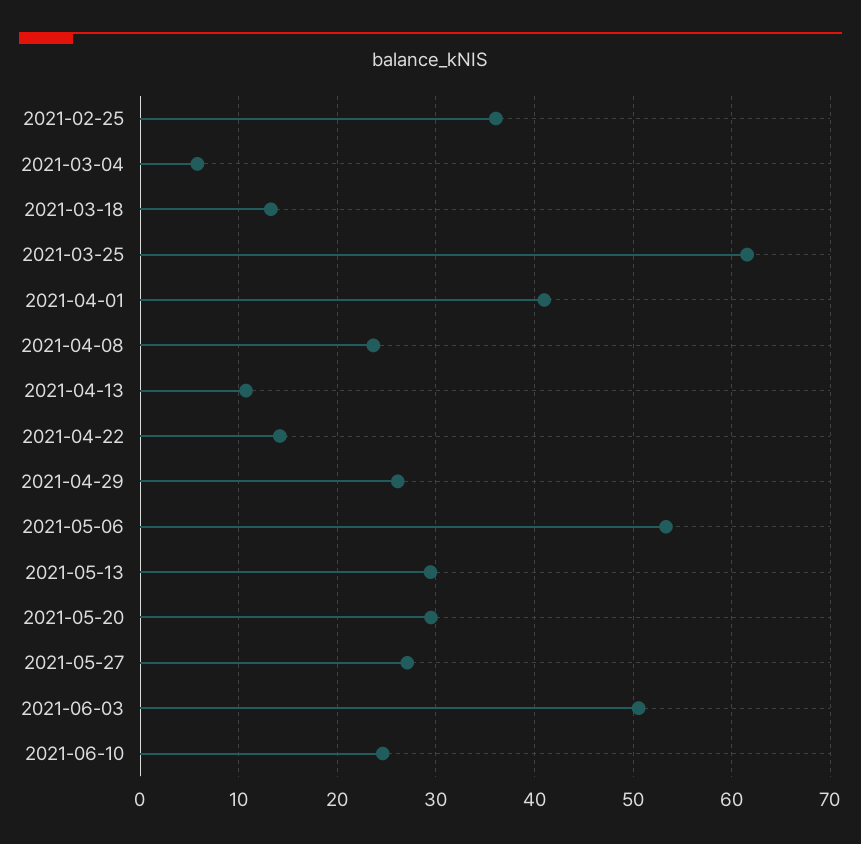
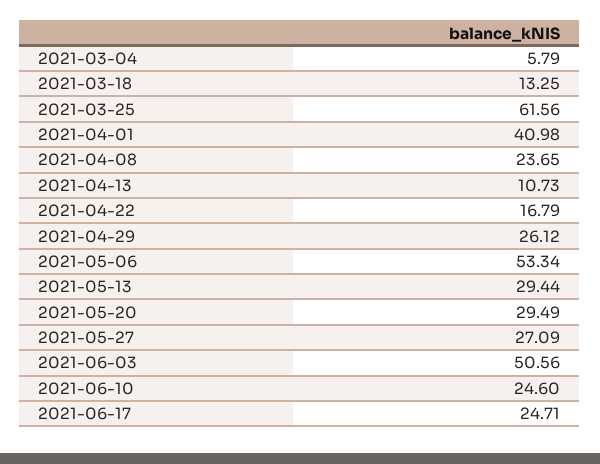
2021-02-25: 36 -> none
2021-04-22: 14 -> 16.79
2021-06-17: none -> 24.71

